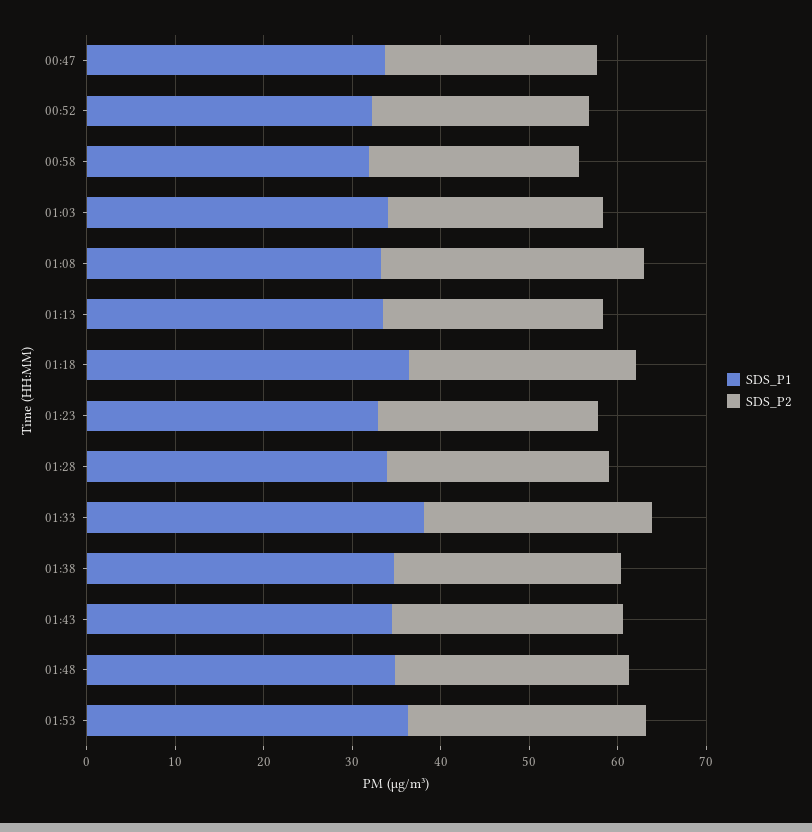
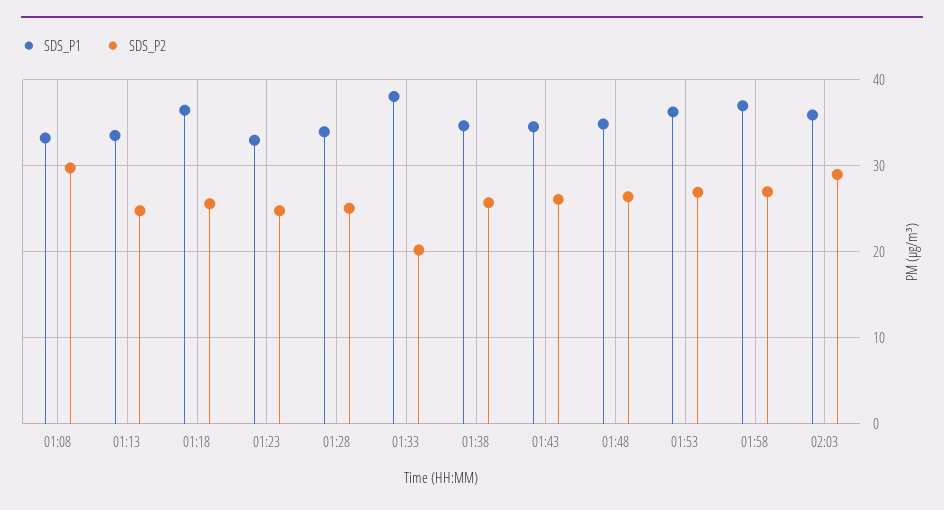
SDS_P1, 00:47: 34 -> none
SDS_P2, 00:47: 24 -> none
SDS_P1, 00:52: 32 -> none
SDS_P2, 00:52: 24 -> none
SDS_P1, 00:58: 32 -> none
SDS_P2, 00:58: 24 -> none
SDS_P1, 01:03: 34 -> none
SDS_P2, 01:03: 24 -> none
SDS_P2, 01:33: 26 -> 20
SDS_P1, 01:58: none -> 37
SDS_P2, 01:58: none -> 27
SDS_P1, 02:03: none -> 36
SDS_P2, 02:03: none -> 29

